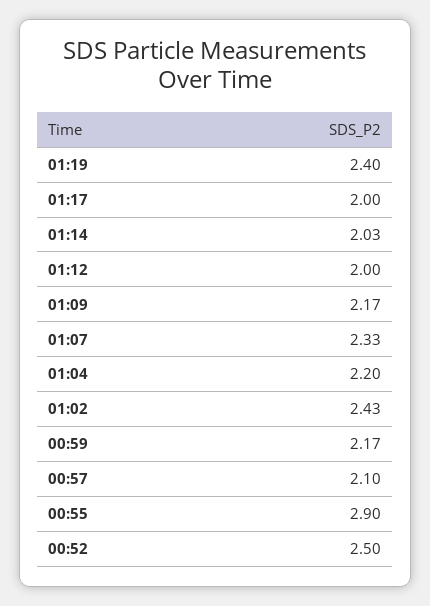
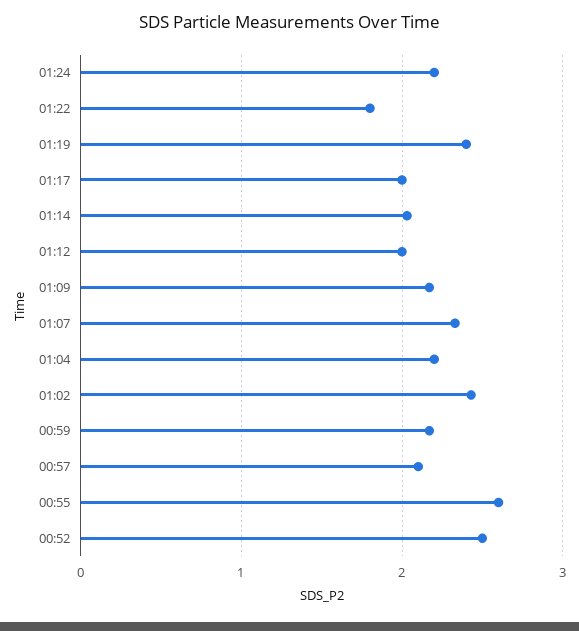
00:55: 2.9 -> 2.6
01:24: none -> 2.2
01:22: none -> 1.8

